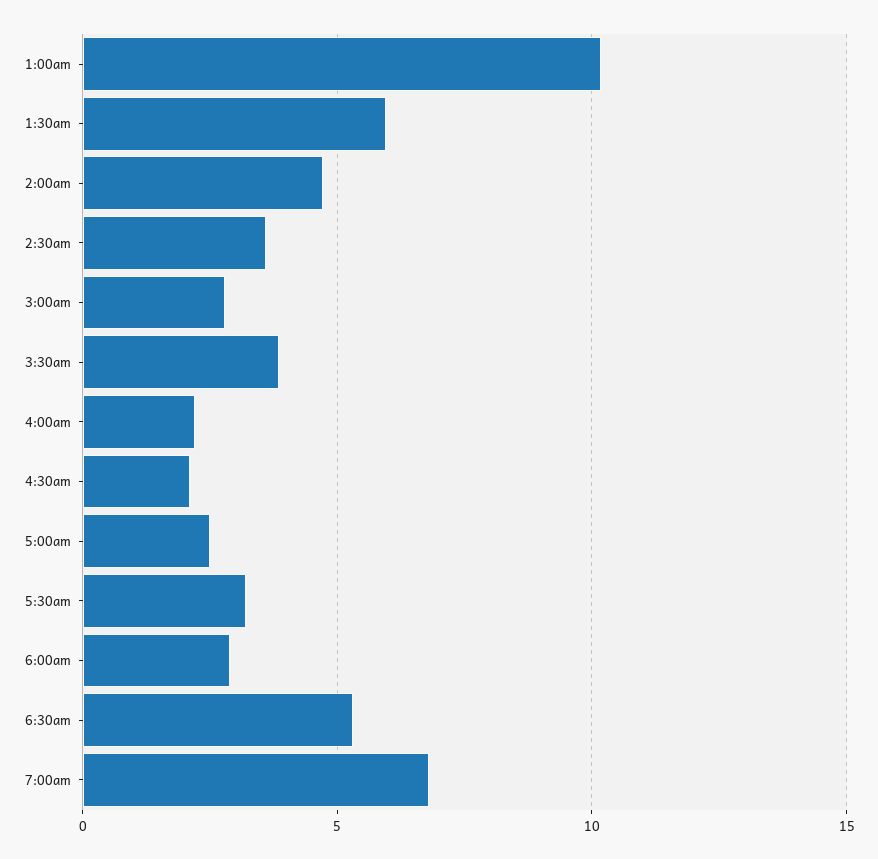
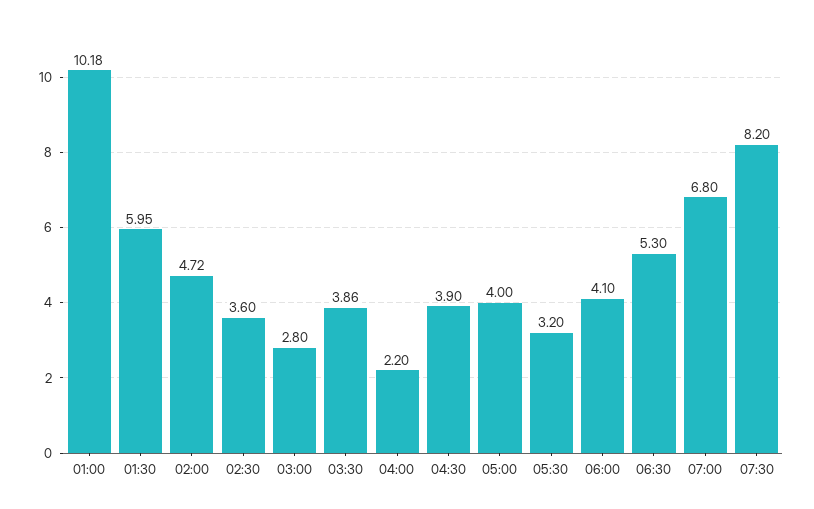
4:30am: 2 -> 3.9
5:00am: 2.5 -> 4
6:00am: 3 -> 4.1
07:30: none -> 8.2

